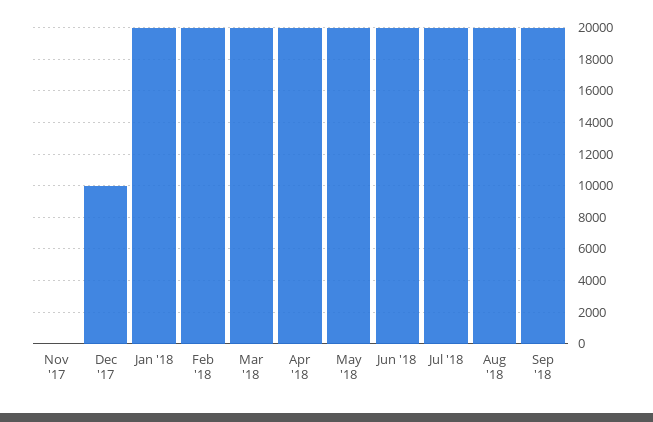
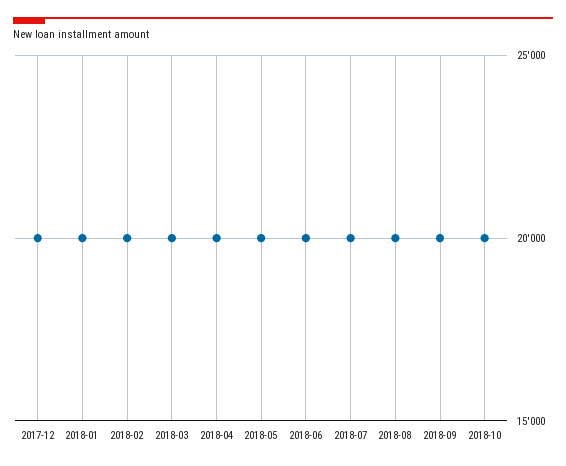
Nov '17: 0 -> none
Dec '17: 10000 -> 20000
2018-10: none -> 20000

